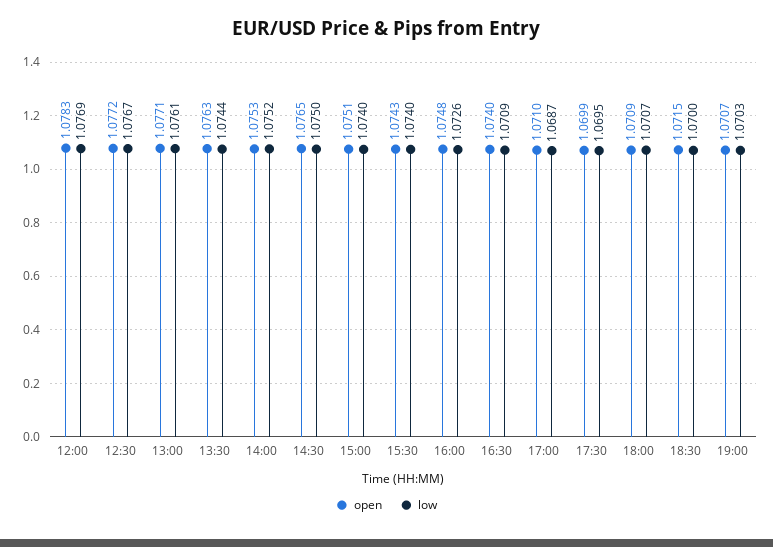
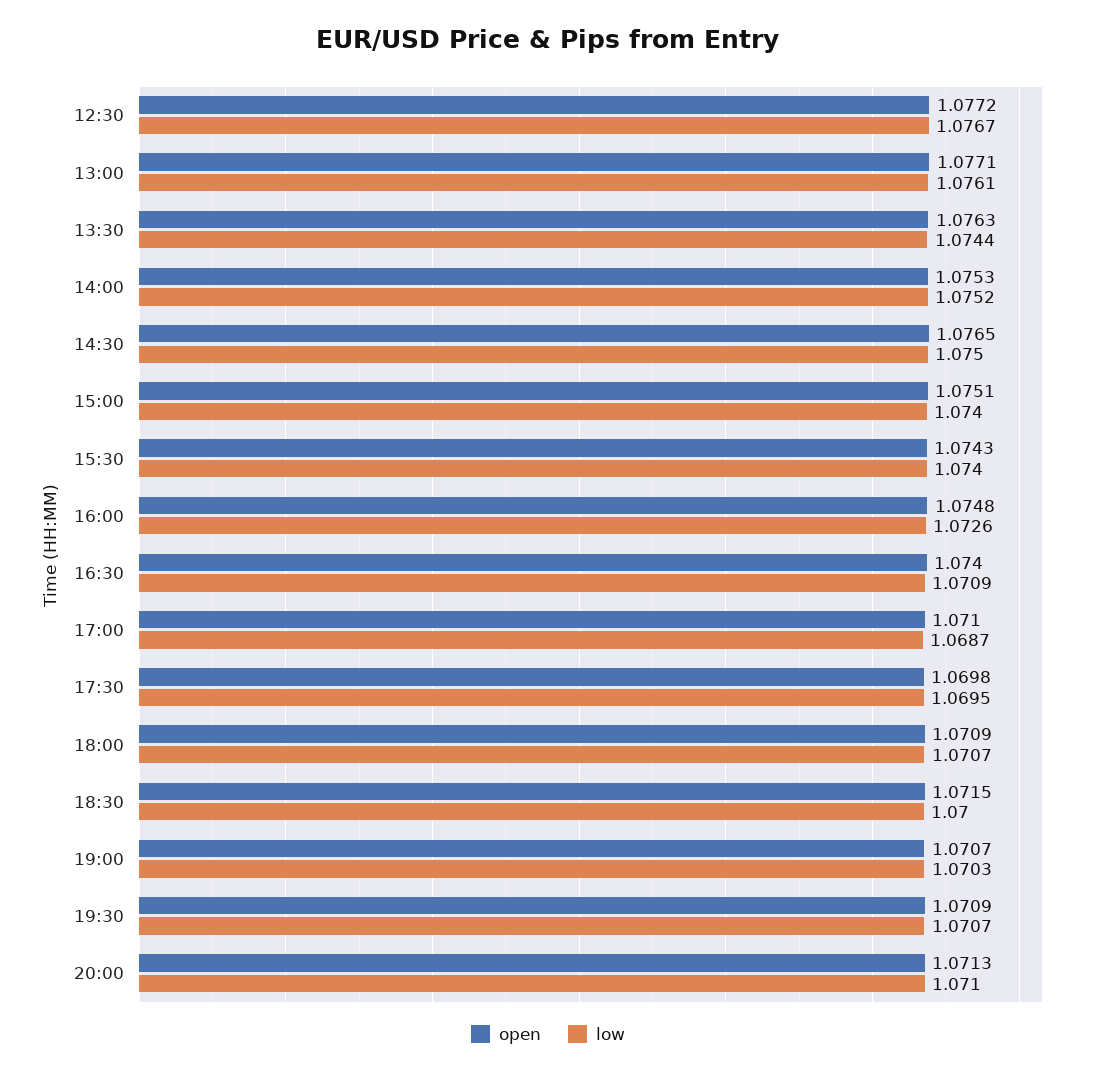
open, 12:00: 1.0783 -> none
low, 12:00: 1.0769 -> none
open, 17:30: 1.0699 -> 1.0698
open, 19:30: none -> 1.0709
low, 19:30: none -> 1.0707
open, 20:00: none -> 1.0713
low, 20:00: none -> 1.071

